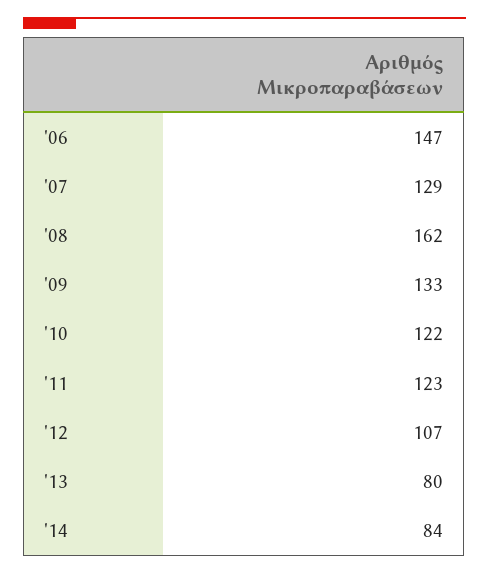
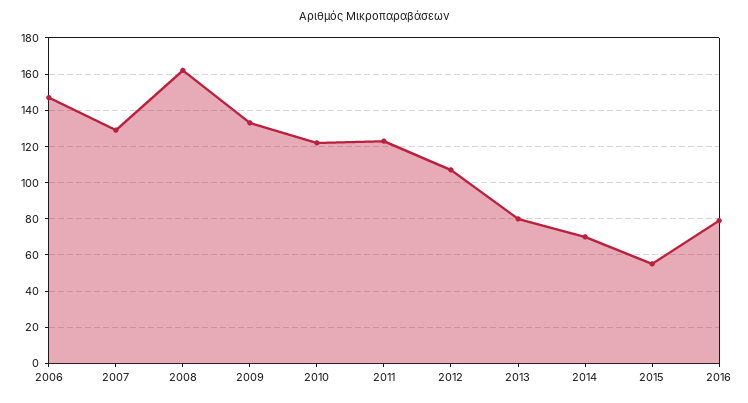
'14: 84 -> 70
2015: none -> 55
2016: none -> 80

